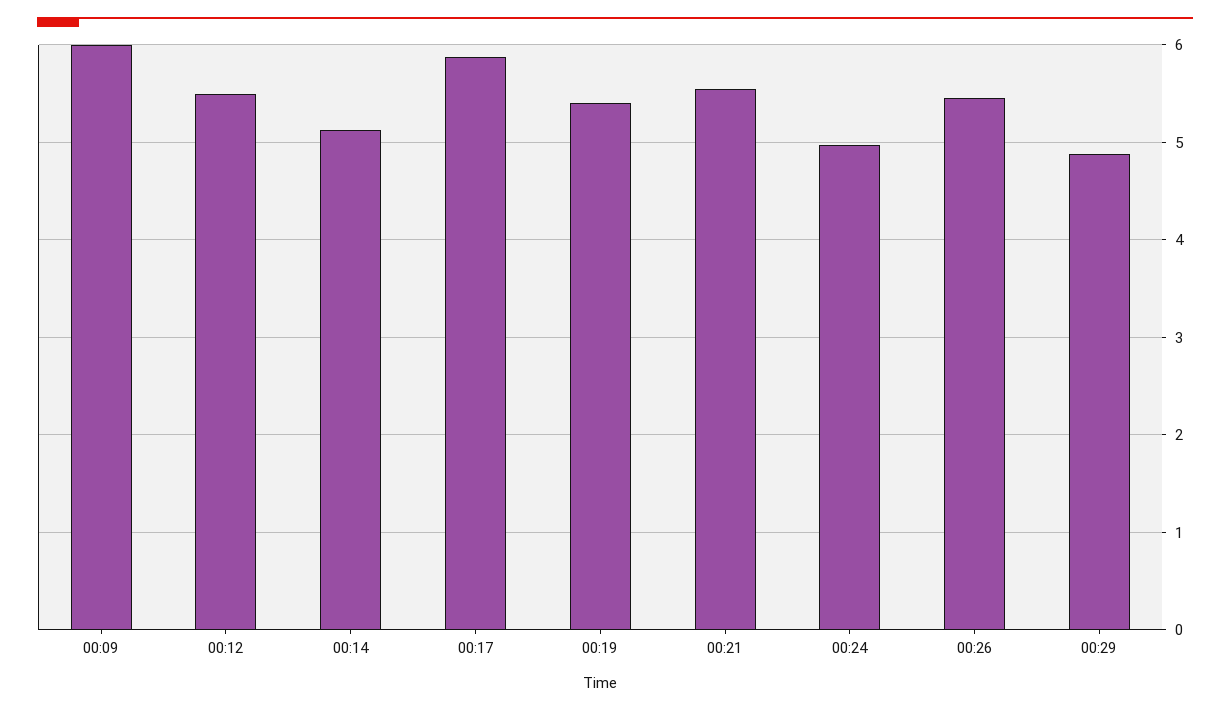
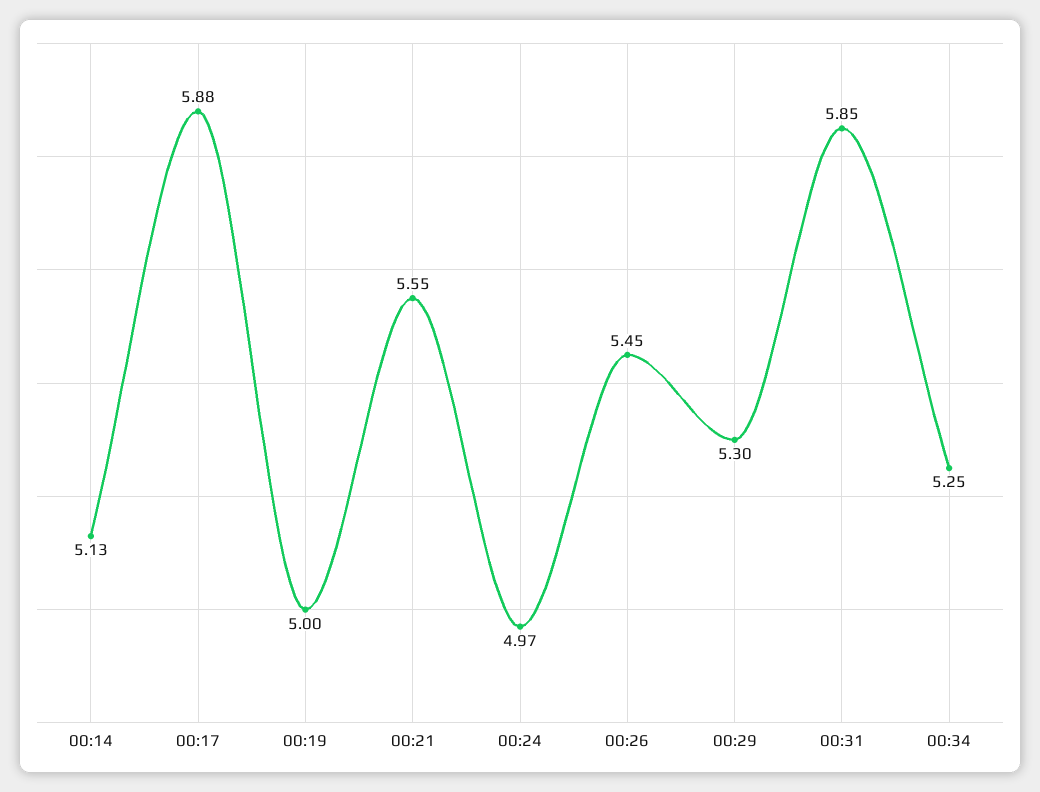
00:09: 6 -> none
00:12: 5.5 -> none
00:19: 5.4 -> 5
00:29: 4.9 -> 5.3
00:31: none -> 5.85
00:34: none -> 5.25

